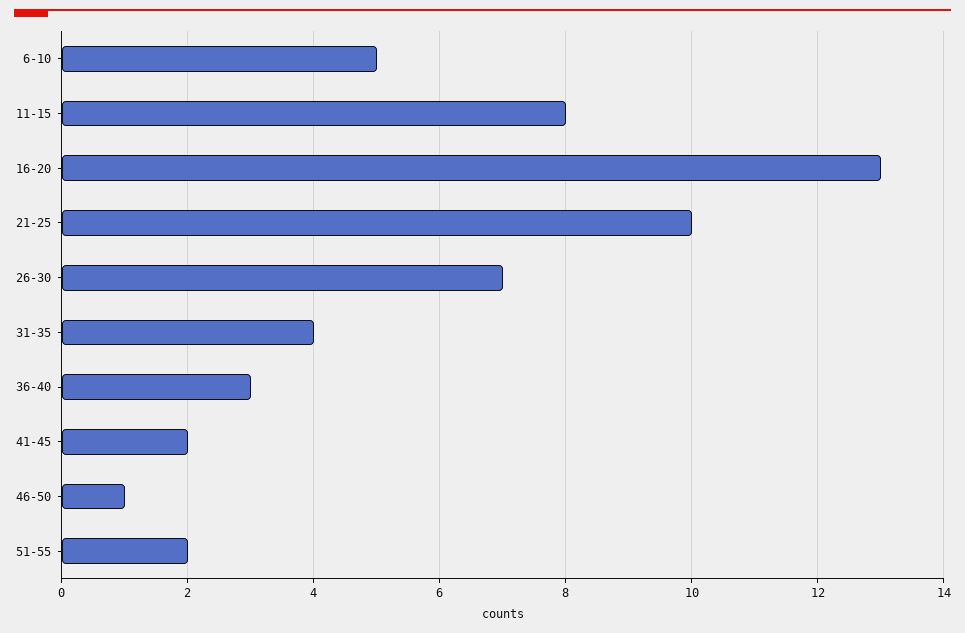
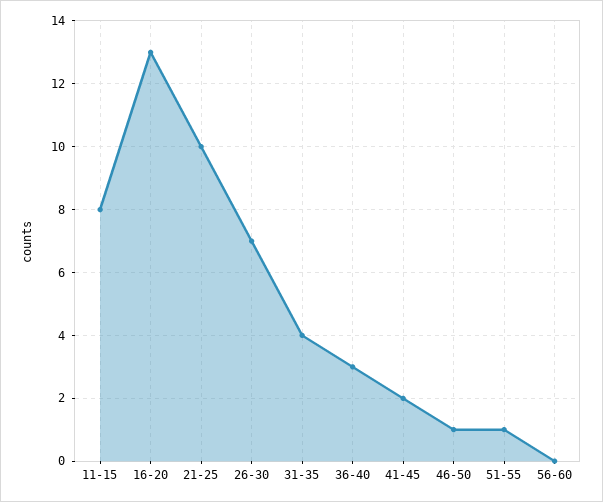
6-10: 5 -> none
51-55: 2 -> 1
56-60: none -> 0

